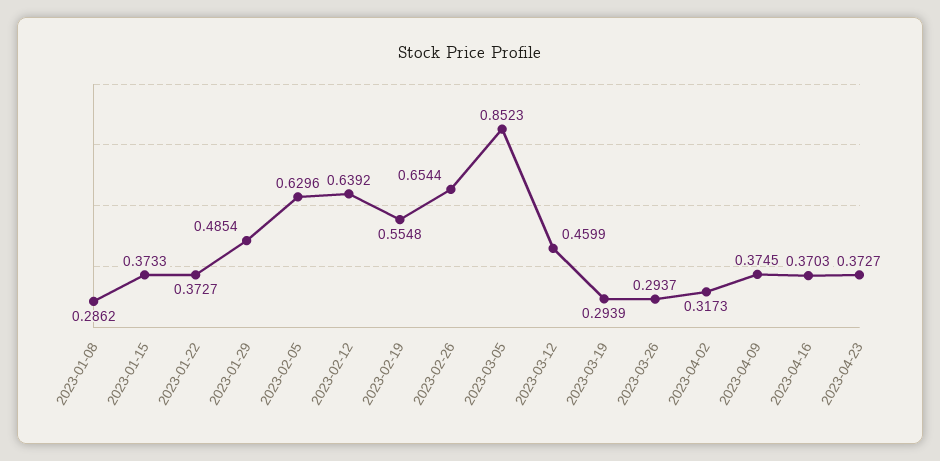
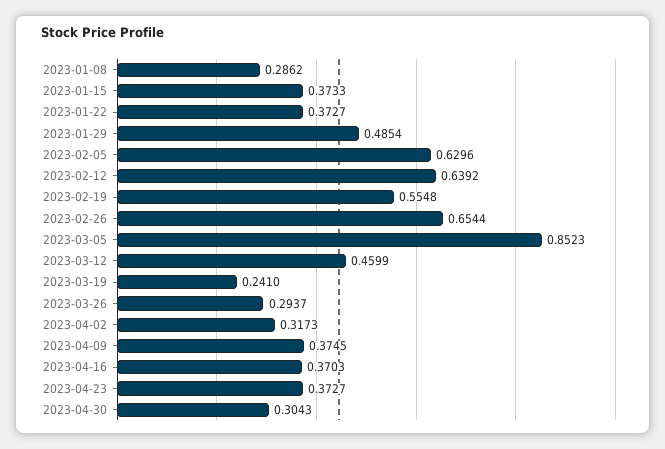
2023-03-19: 0.2939 -> 0.241
2023-04-30: none -> 0.3043

